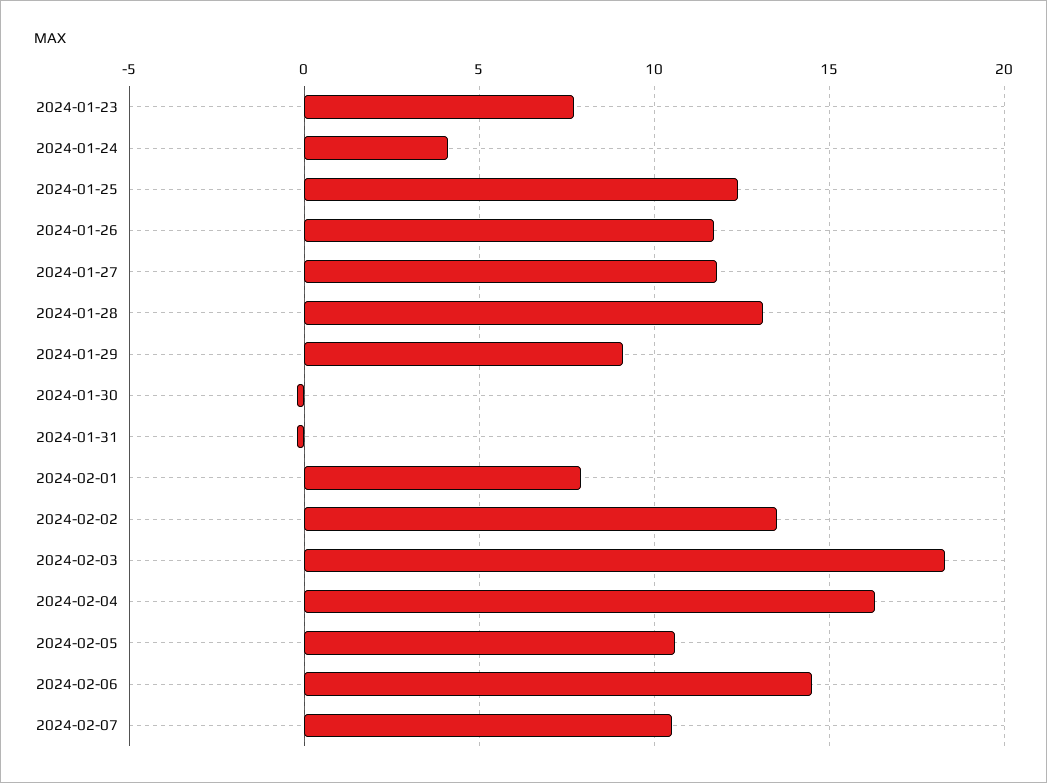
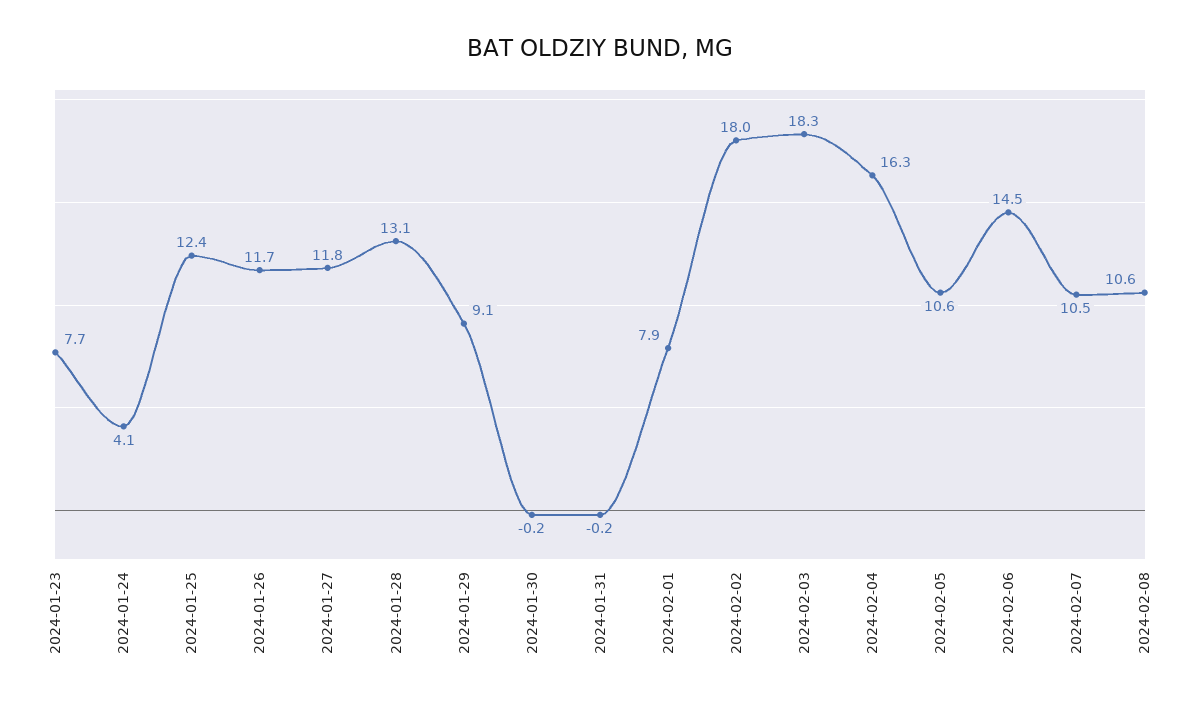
2024-02-02: 13.5 -> 18
2024-02-08: none -> 10.6

